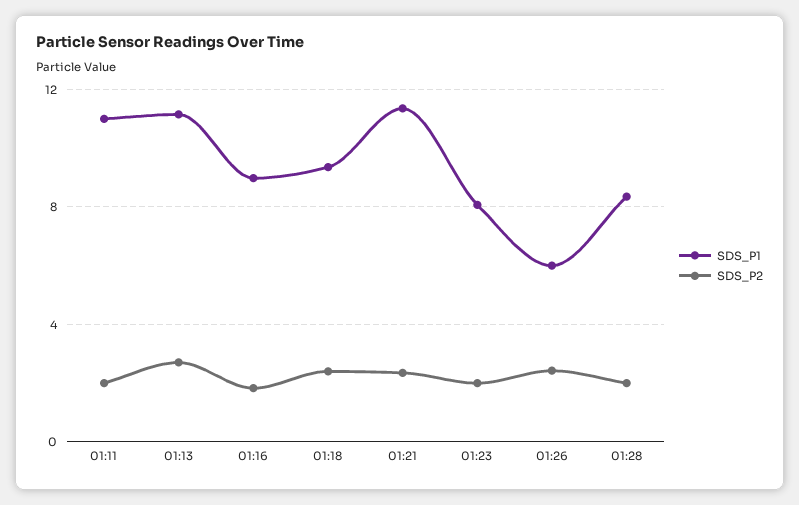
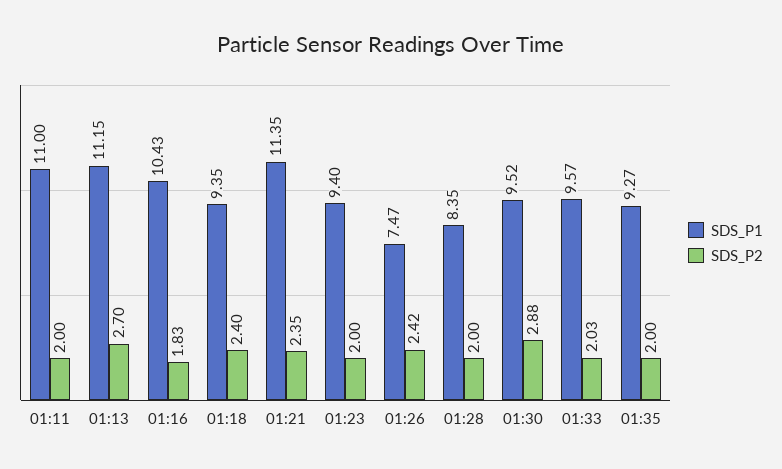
SDS_P1, 01:16: 9 -> 10.43
SDS_P1, 01:23: 8 -> 9.4
SDS_P1, 01:26: 6 -> 7.47
SDS_P1, 01:30: none -> 9.52
SDS_P2, 01:30: none -> 2.88
SDS_P1, 01:33: none -> 9.57
SDS_P2, 01:33: none -> 2.03
SDS_P1, 01:35: none -> 9.27
SDS_P2, 01:35: none -> 2

